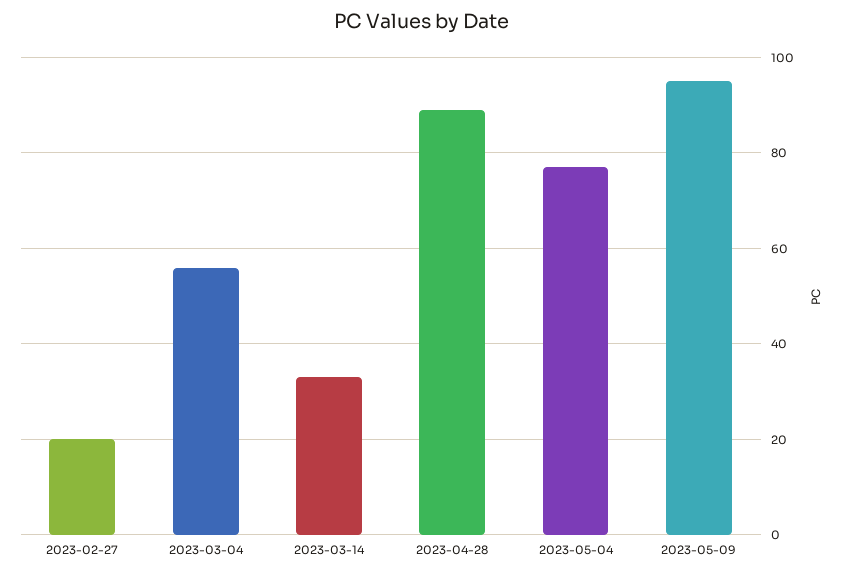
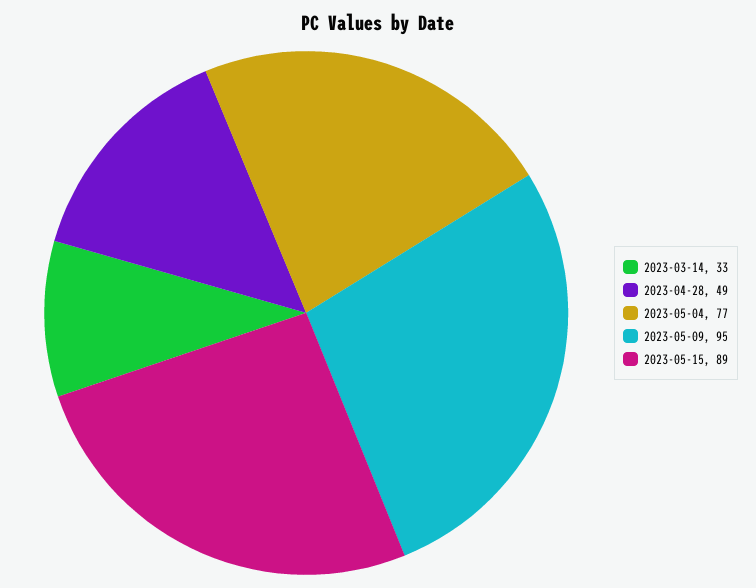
2023-02-27: 20 -> none
2023-03-04: 55 -> none
2023-04-28: 90 -> 49
2023-05-15: none -> 89

